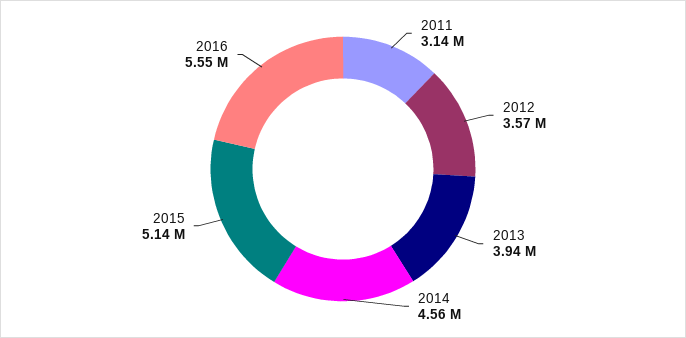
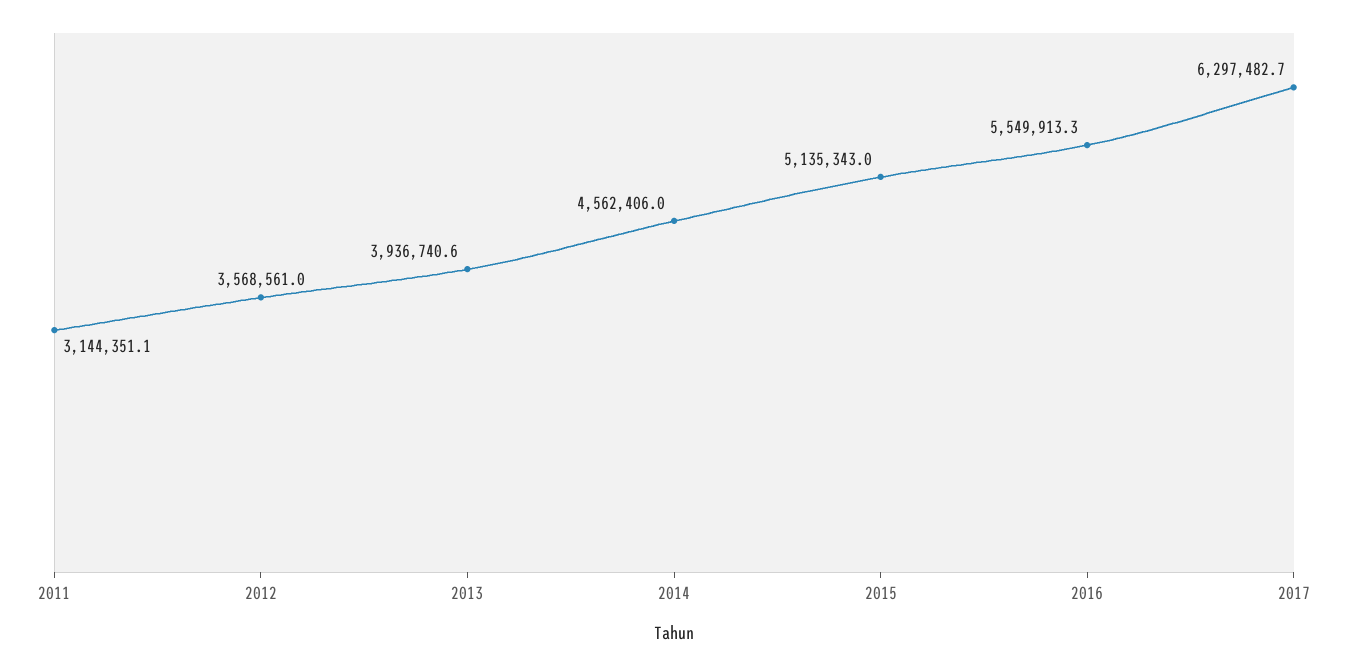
2017: none -> 6297482.7

